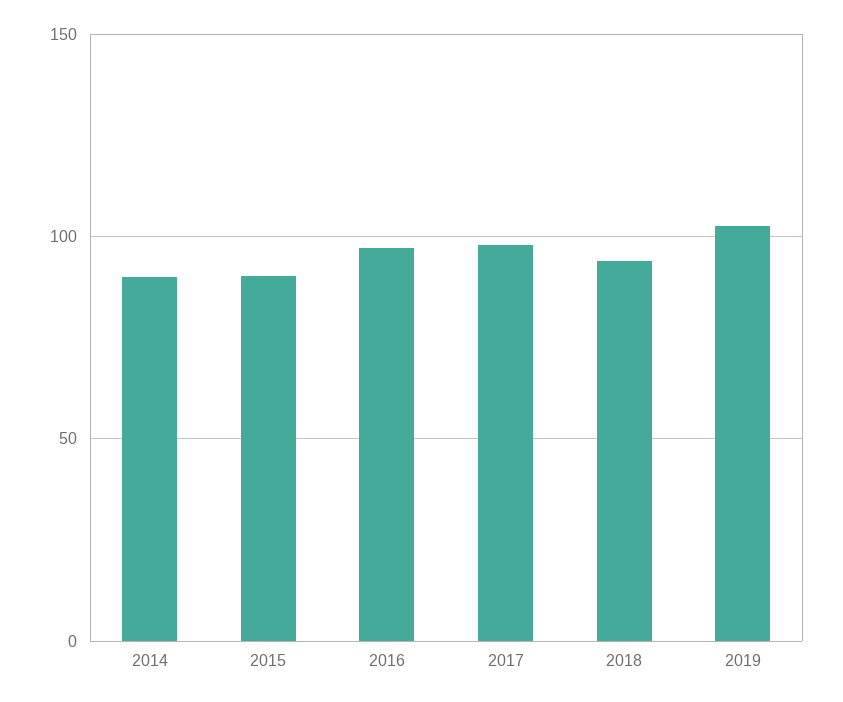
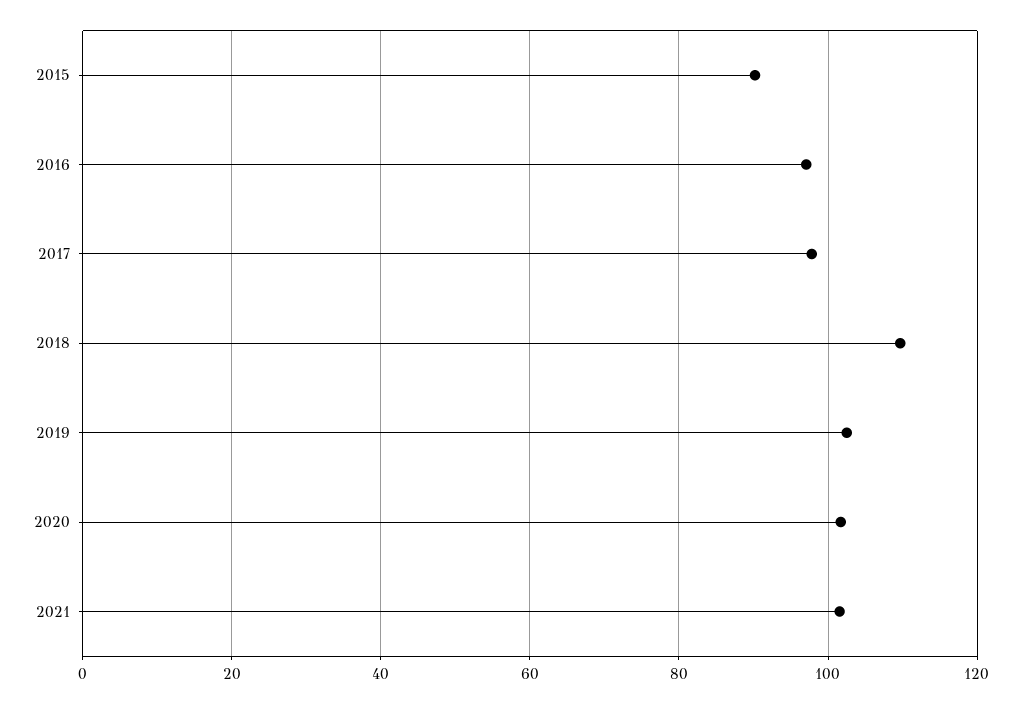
2014: 90 -> none
2018: 95 -> 110
2020: none -> 102
2021: none -> 102

